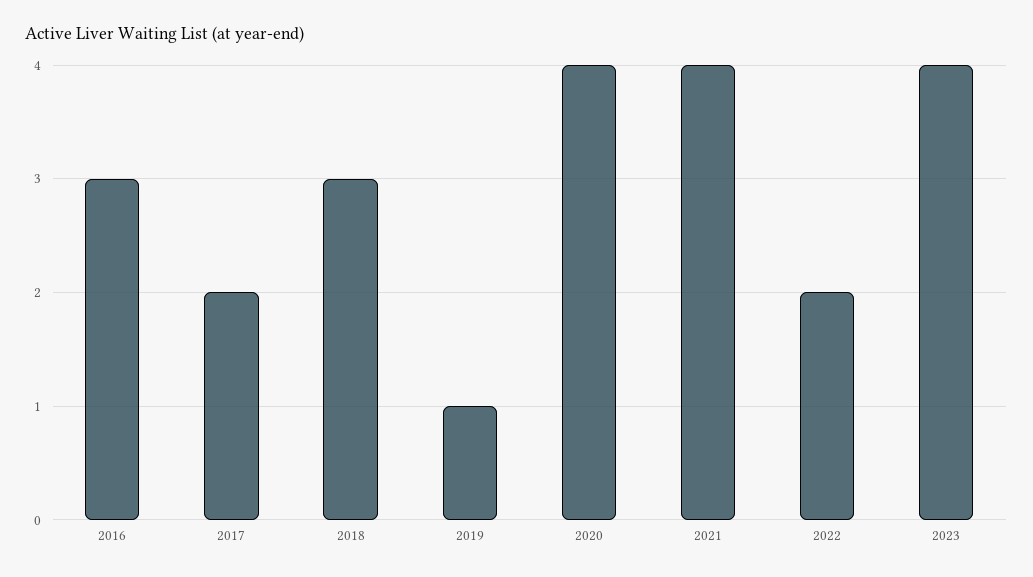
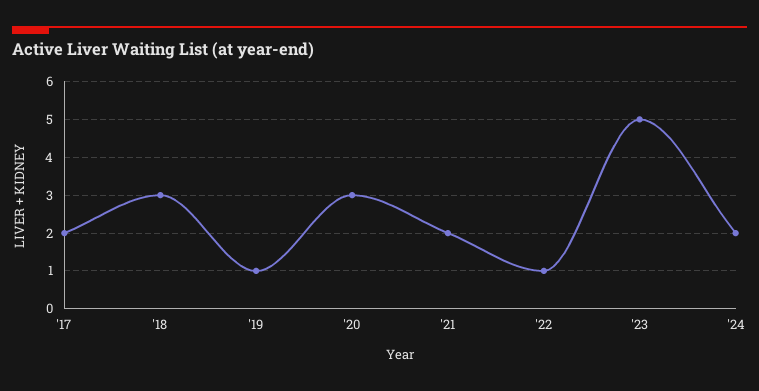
2016: 3 -> none
2020: 4 -> 3
2021: 4 -> 2
2022: 2 -> 1
2023: 4 -> 5
'24: none -> 2

